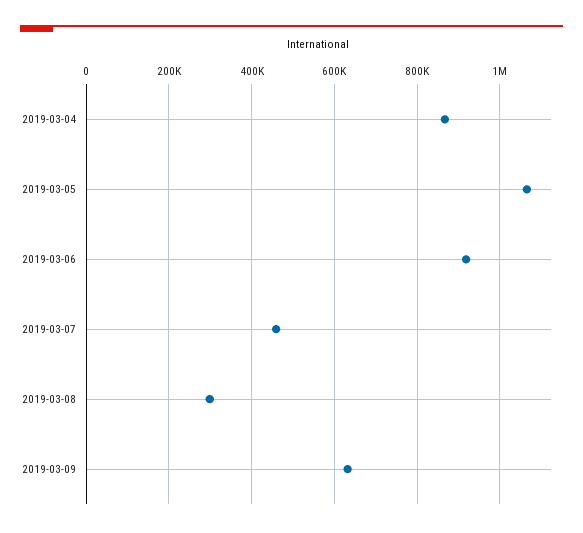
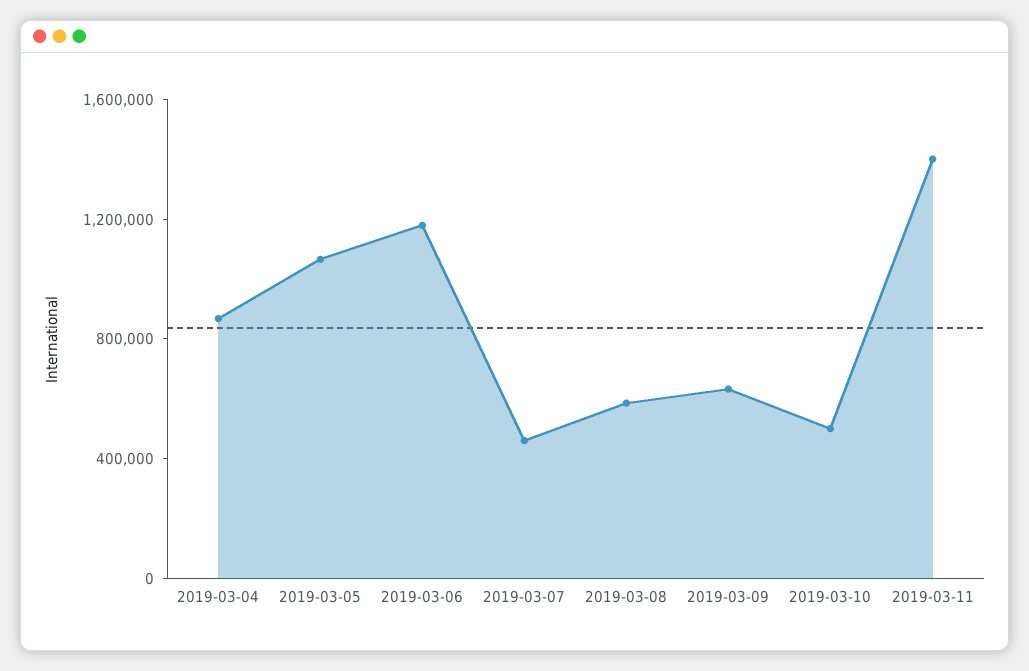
2019-03-06: 920000 -> 1200000
2019-03-08: 300000 -> 600000
2019-03-10: none -> 500000
2019-03-11: none -> 1400000

